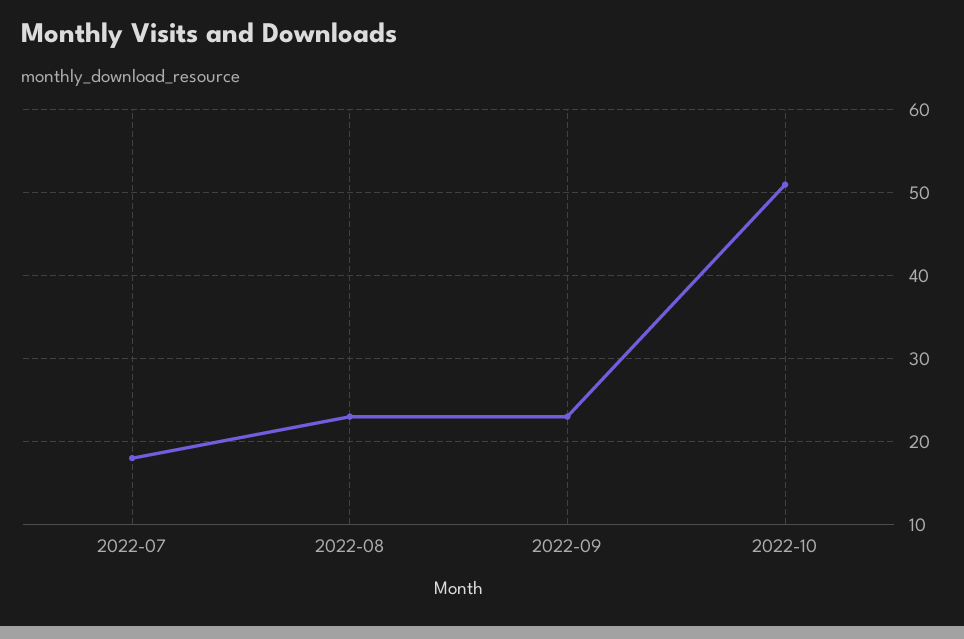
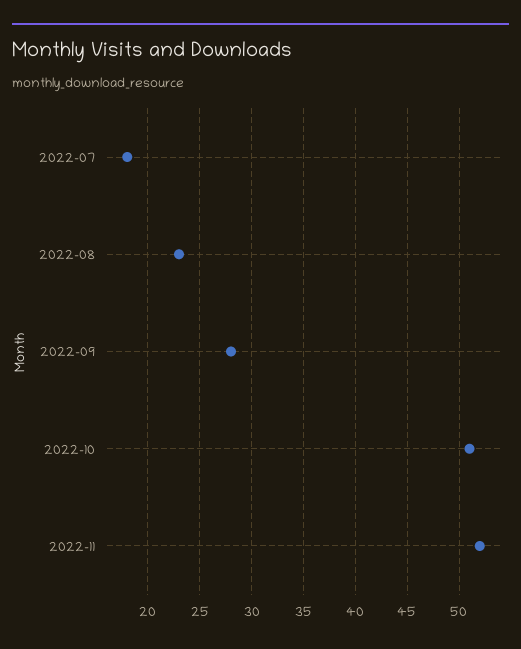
2022-09: 23 -> 28
2022-11: none -> 52

